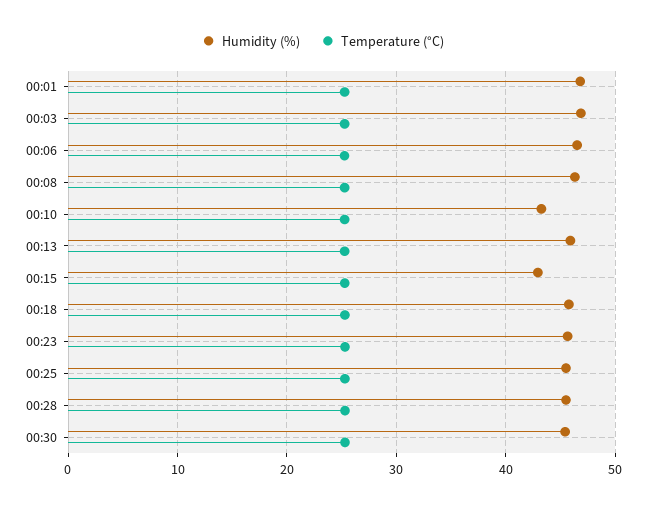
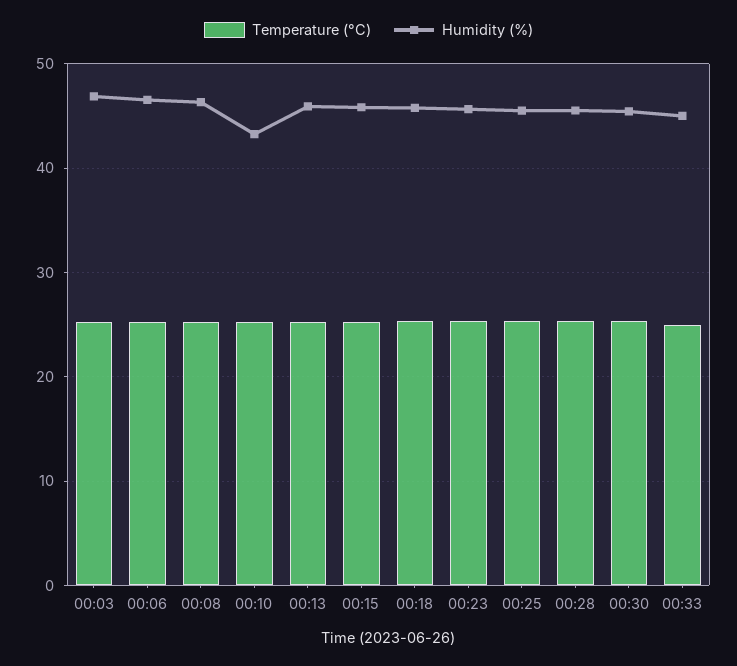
Humidity (%), 00:01: 47 -> none
Temperature (°C), 00:01: 25 -> none
Humidity (%), 00:15: 43 -> 46
Temperature (°C), 00:33: none -> 25
Humidity (%), 00:33: none -> 45

